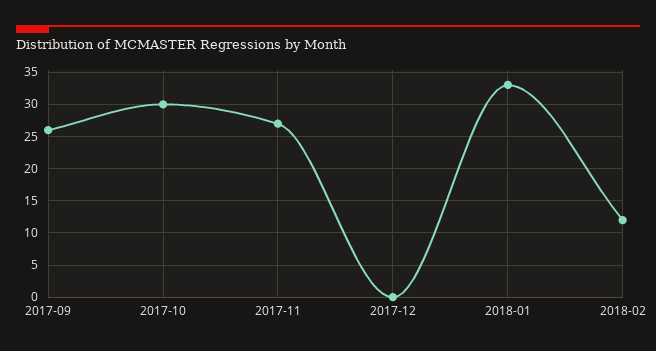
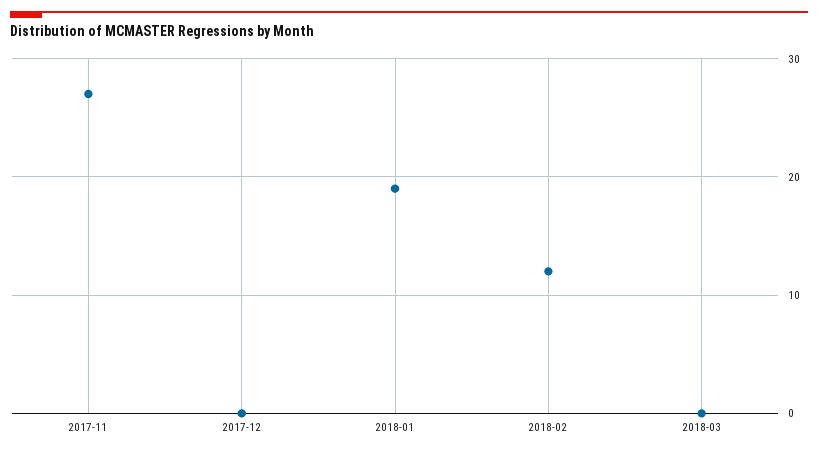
2017-09: 26 -> none
2017-10: 30 -> none
2018-01: 33 -> 19
2018-03: none -> 0

